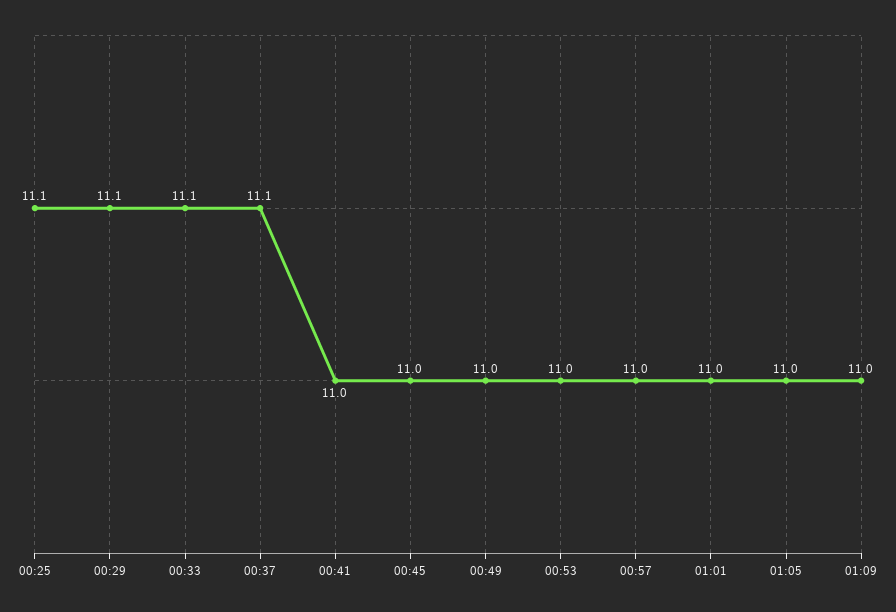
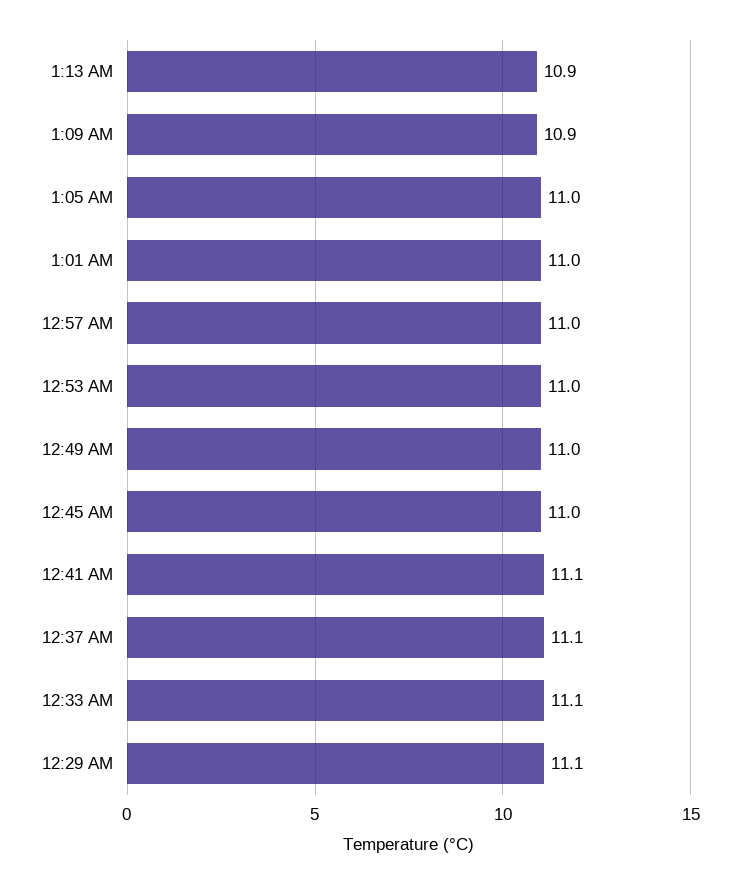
00:25: 11.1 -> none
00:41: 11 -> 11.1
01:09: 11 -> 10.9
1:13 AM: none -> 10.9

